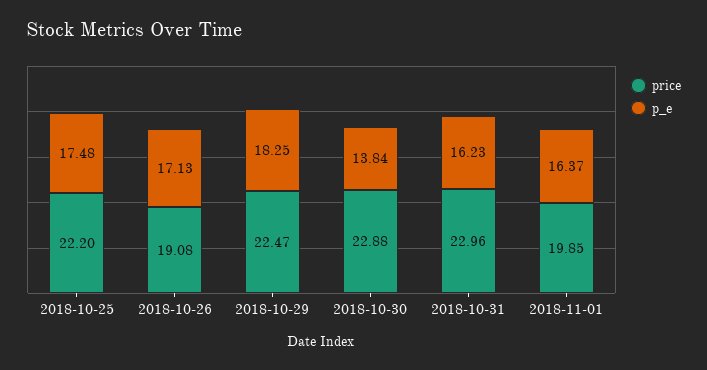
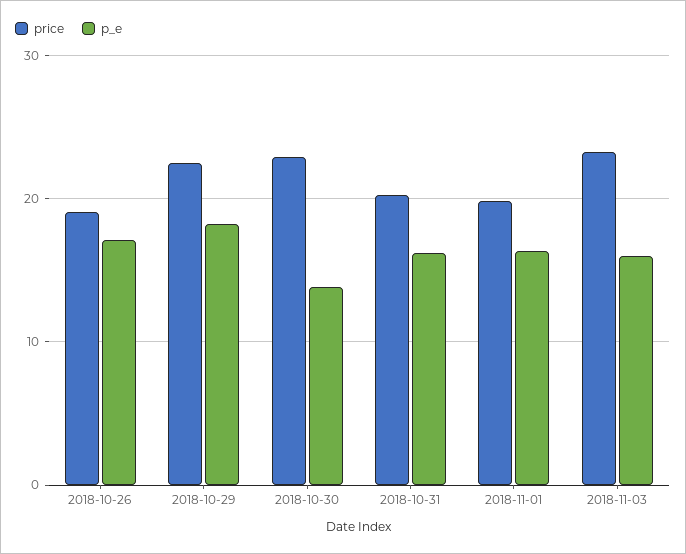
price, 2018-10-25: 22.2 -> none
p_e, 2018-10-25: 17.48 -> none
price, 2018-10-31: 22.96 -> 20
price, 2018-11-03: none -> 23
p_e, 2018-11-03: none -> 16

